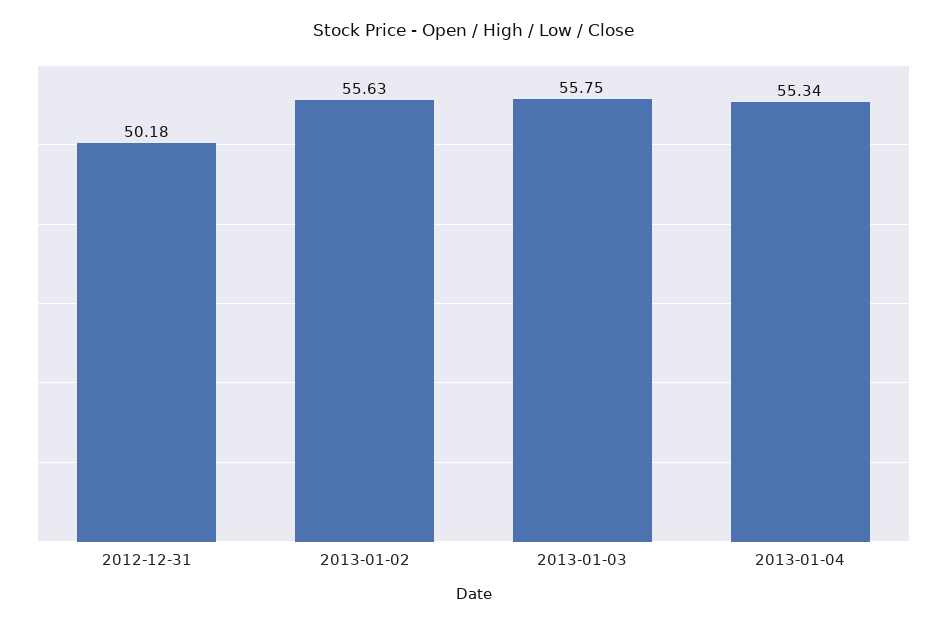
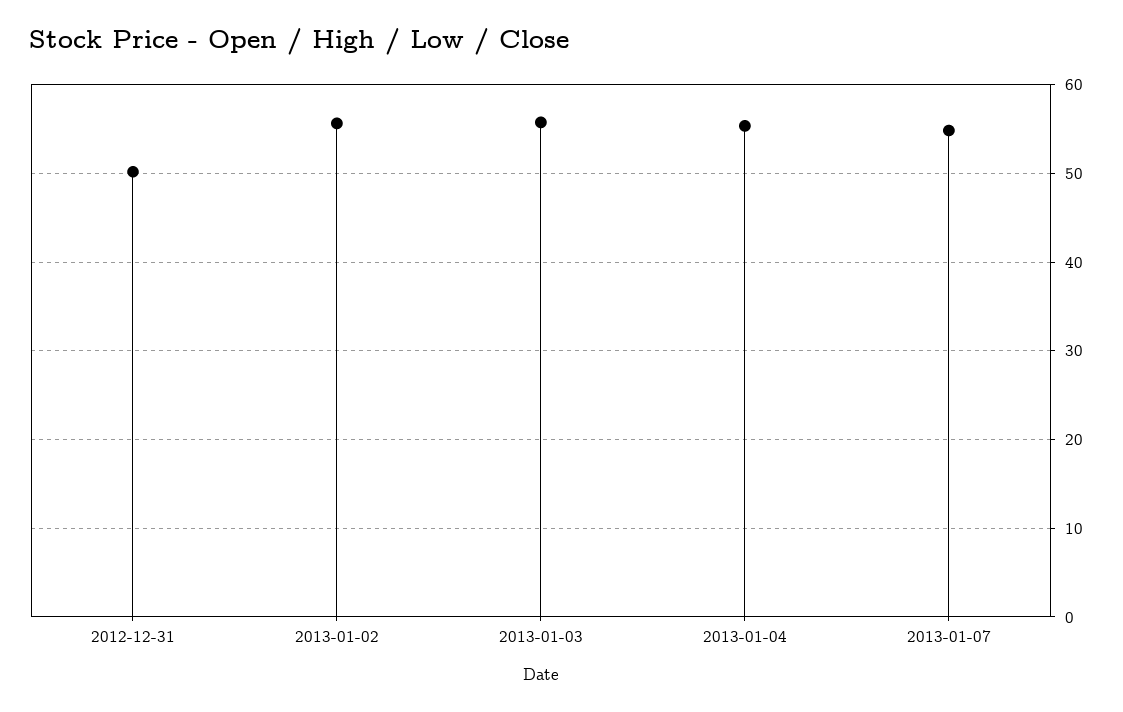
2013-01-07: none -> 55

